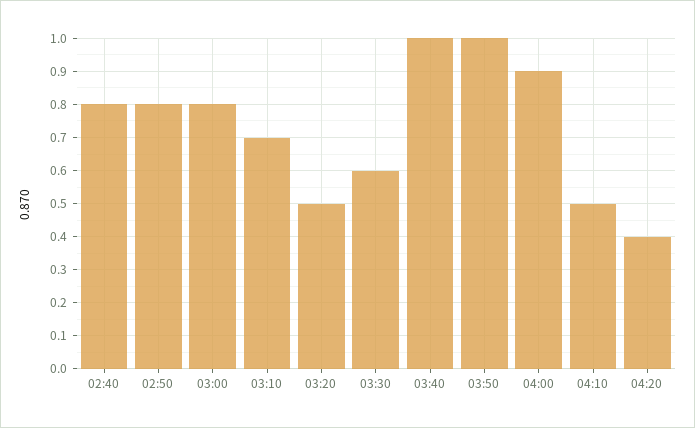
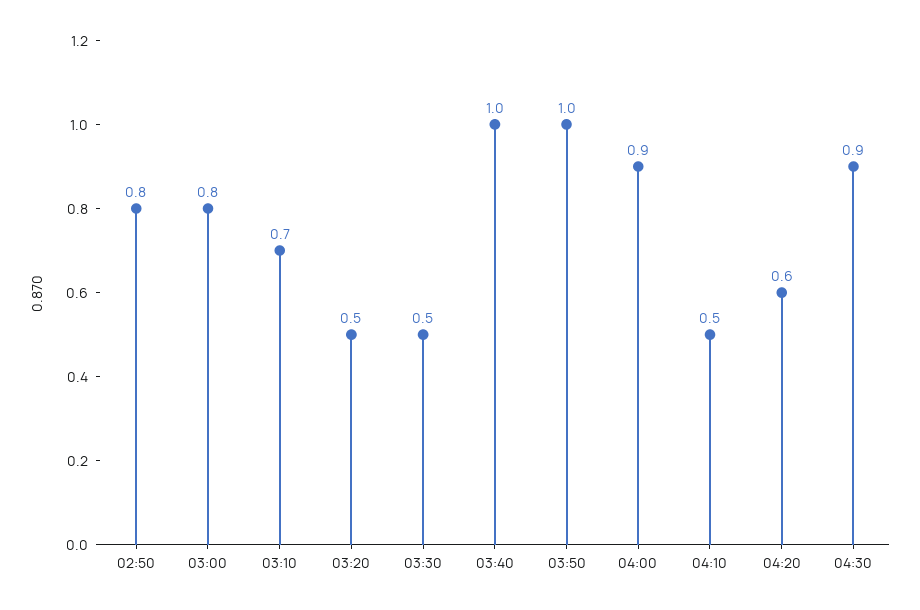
02:40: 0.8 -> none
03:30: 0.6 -> 0.5
04:20: 0.4 -> 0.6
04:30: none -> 0.9

